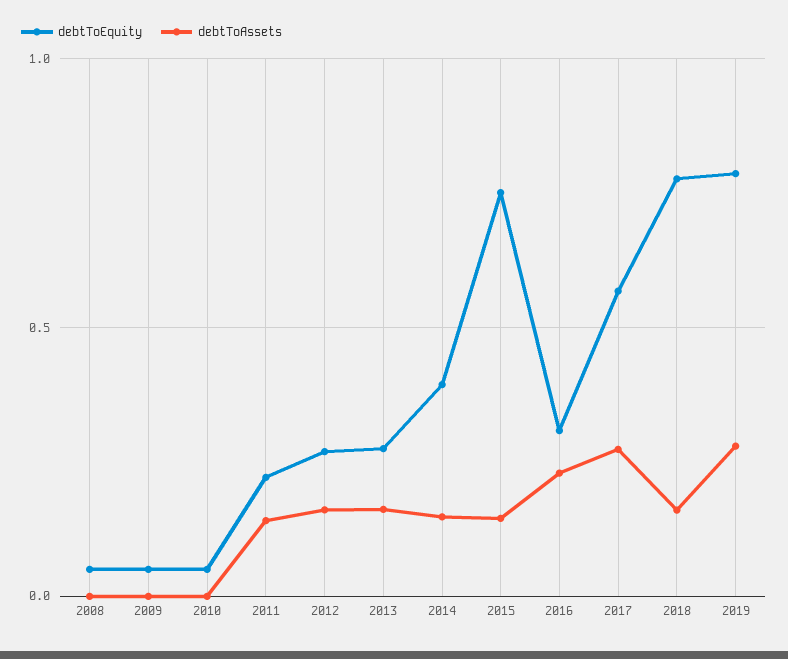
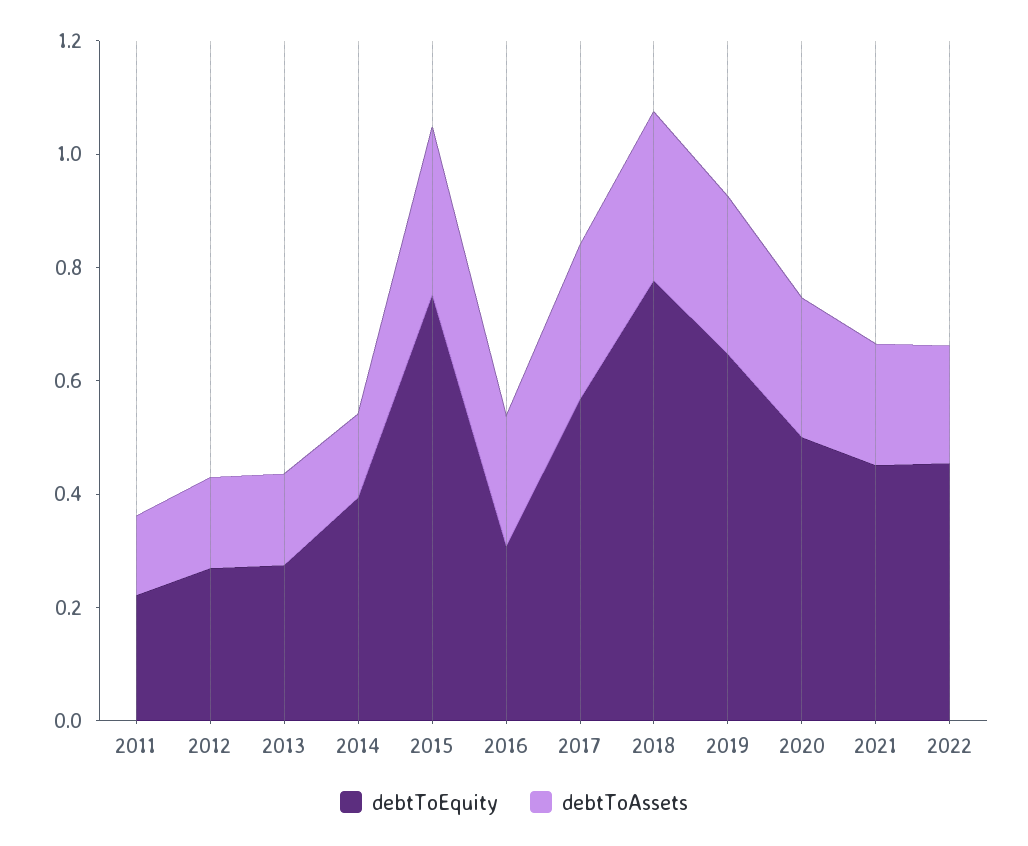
debtToEquity, 2008: 0.05 -> none
debtToAssets, 2008: 0 -> none
debtToEquity, 2009: 0.05 -> none
debtToAssets, 2009: 0 -> none
debtToEquity, 2010: 0.05 -> none
debtToAssets, 2010: 0 -> none
debtToAssets, 2015: 0.15 -> 0.3
debtToAssets, 2018: 0.15 -> 0.3
debtToEquity, 2019: 0.8 -> 0.65
debtToEquity, 2020: none -> 0.5
debtToAssets, 2020: none -> 0.25
debtToEquity, 2021: none -> 0.45
debtToAssets, 2021: none -> 0.2
debtToEquity, 2022: none -> 0.45
debtToAssets, 2022: none -> 0.2

